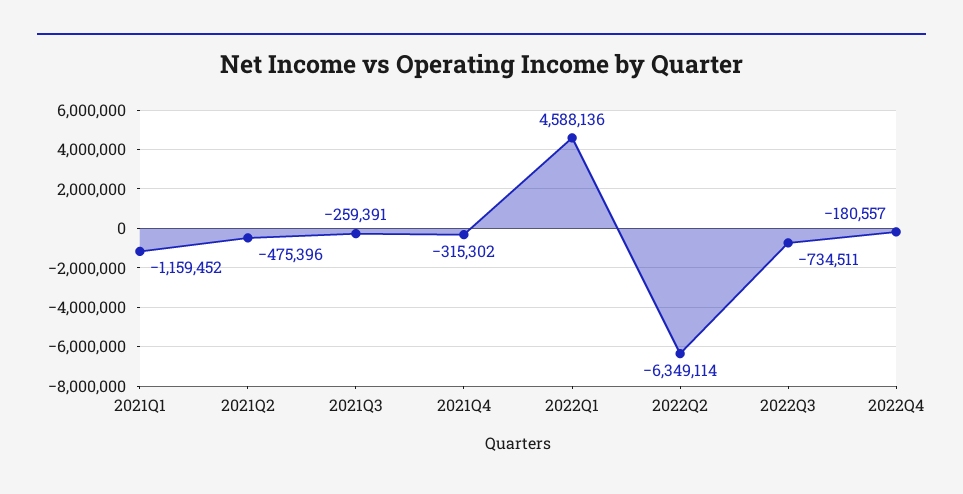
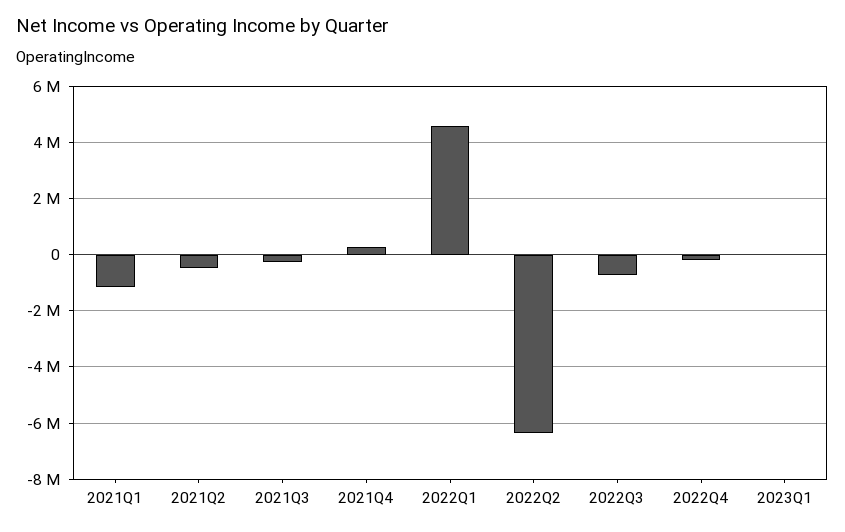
2021Q4: -315302 -> 250000
2023Q1: none -> 0

